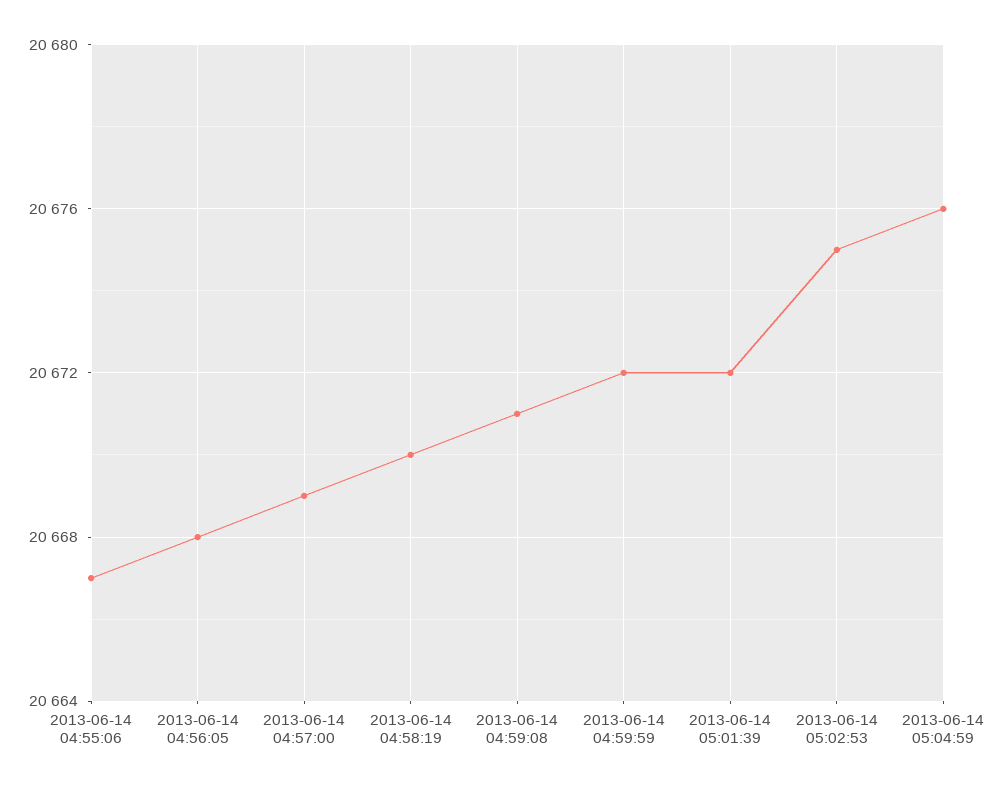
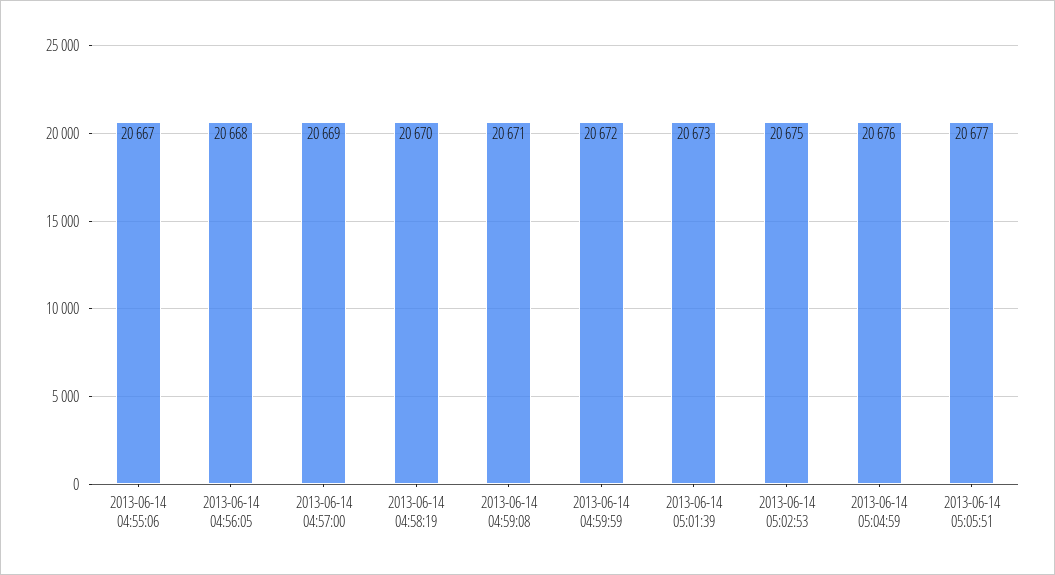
2013-06-14 05:01:39: 20672 -> 20673
2013-06-14 05:05:51: none -> 20677

